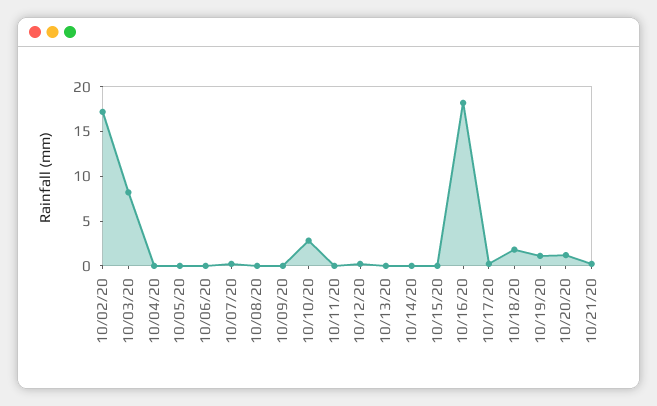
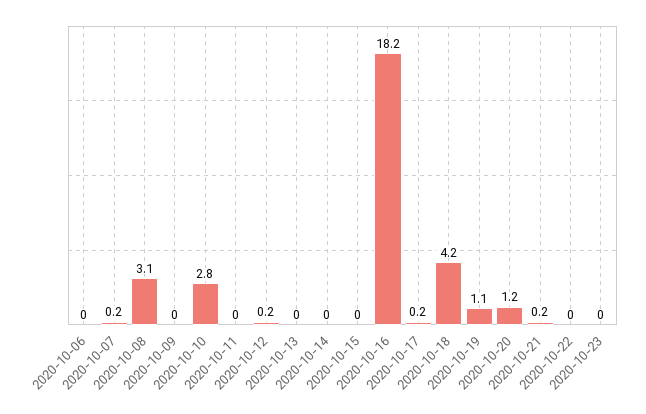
10/02/20: 17 -> none
10/03/20: 8 -> none
10/04/20: 0 -> none
10/05/20: 0 -> none
10/08/20: 0 -> 3.1
10/18/20: 2 -> 4.2
2020-10-22: none -> 0
2020-10-23: none -> 0

